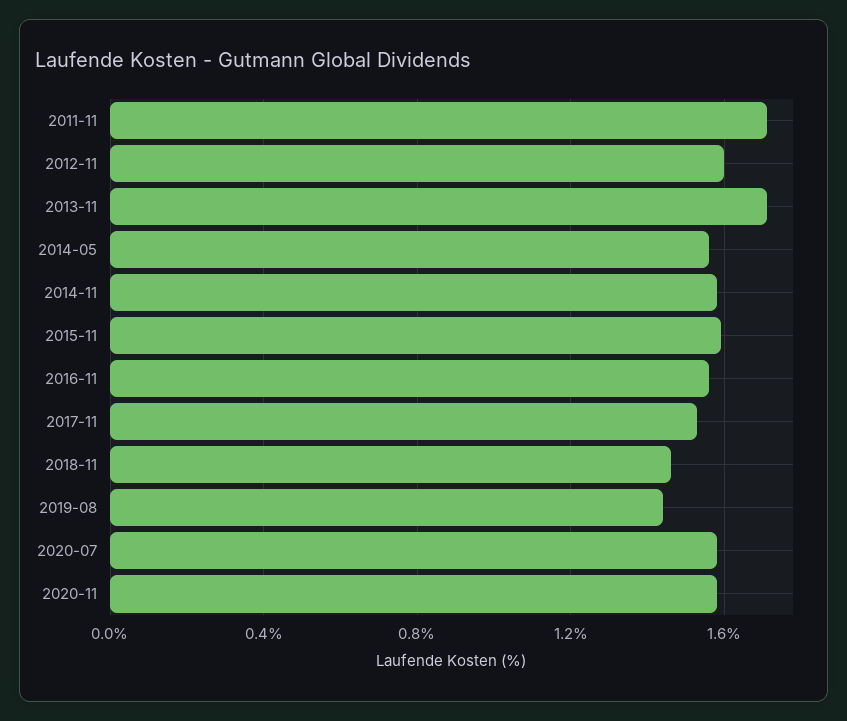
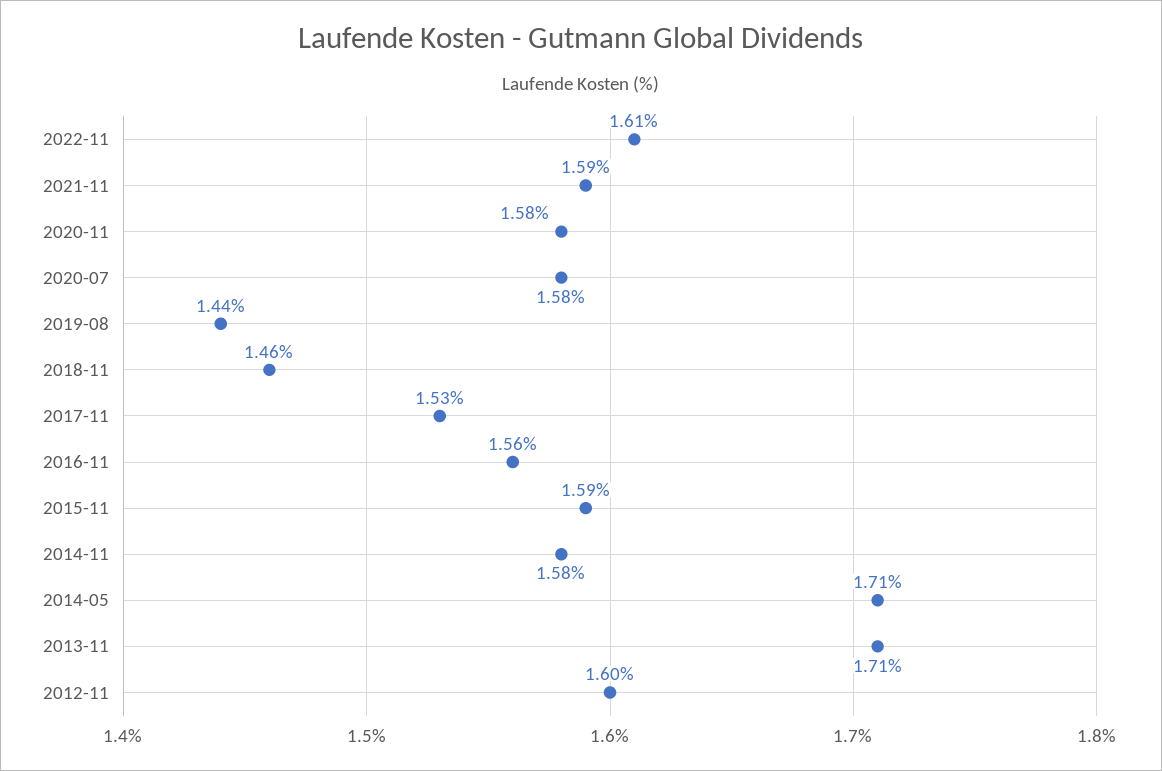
2011-11: 1.7 -> none
2014-05: 1.55 -> 1.71
2022-11: none -> 1.61
2021-11: none -> 1.59

